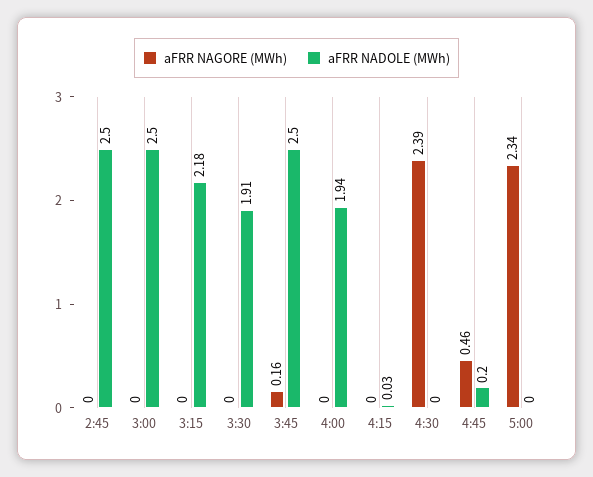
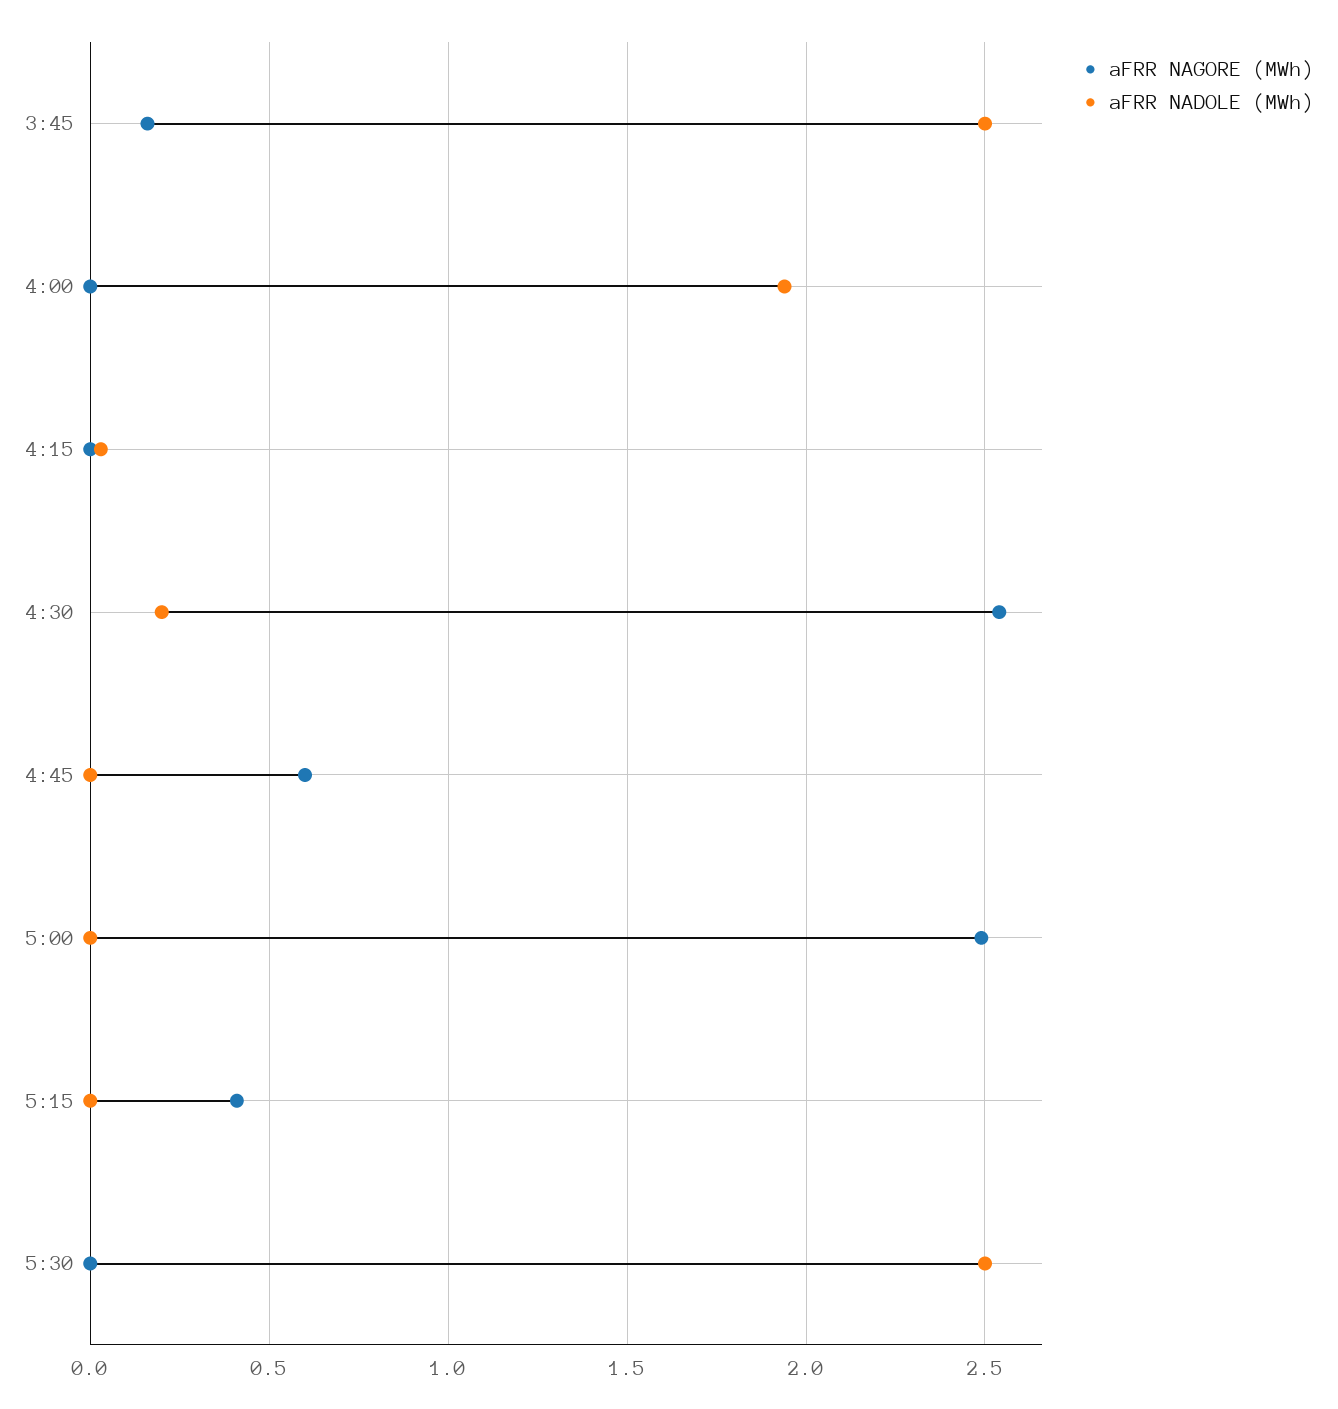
aFRR NAGORE (MWh), 2:45: 0 -> none
aFRR NADOLE (MWh), 2:45: 2.5 -> none
aFRR NAGORE (MWh), 3:00: 0 -> none
aFRR NADOLE (MWh), 3:00: 2.5 -> none
aFRR NAGORE (MWh), 3:15: 0 -> none
aFRR NADOLE (MWh), 3:15: 2.18 -> none
aFRR NAGORE (MWh), 3:30: 0 -> none
aFRR NADOLE (MWh), 3:30: 1.91 -> none
aFRR NAGORE (MWh), 4:30: 2.39 -> 2.55
aFRR NADOLE (MWh), 4:30: 0 -> 0.2
aFRR NAGORE (MWh), 4:45: 0.46 -> 0.6
aFRR NADOLE (MWh), 4:45: 0.2 -> 0
aFRR NAGORE (MWh), 5:00: 2.34 -> 2.5
aFRR NAGORE (MWh), 5:15: none -> 0.4
aFRR NADOLE (MWh), 5:15: none -> 0
aFRR NAGORE (MWh), 5:30: none -> 0
aFRR NADOLE (MWh), 5:30: none -> 2.5

